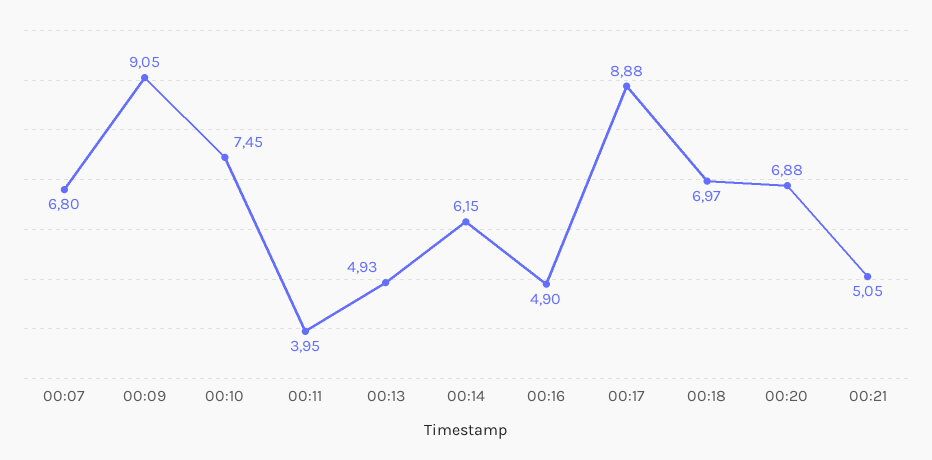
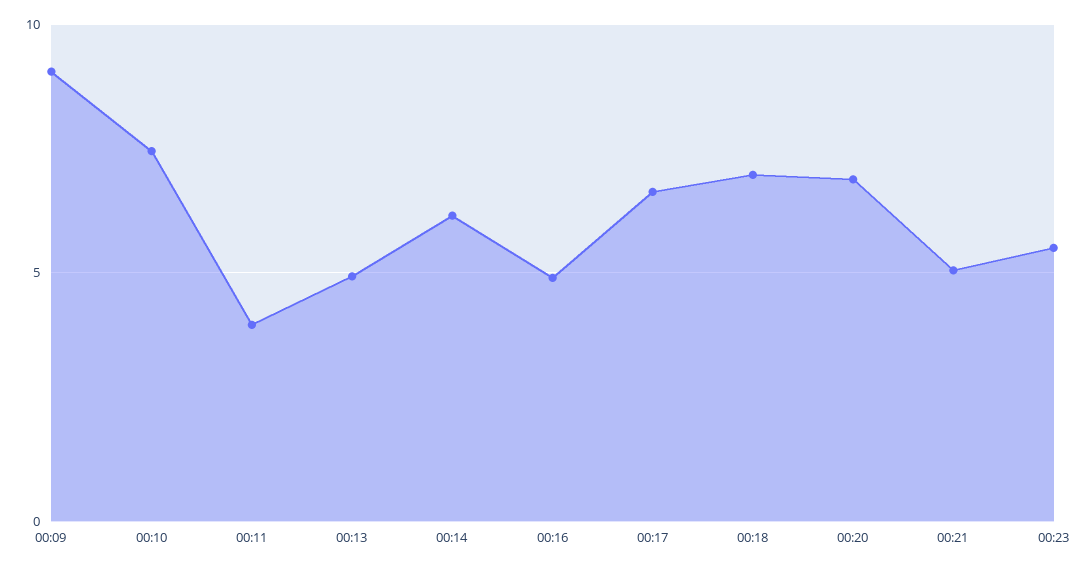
00:07: 6.8 -> none
00:17: 8.88 -> 6.5
00:23: none -> 5.5

